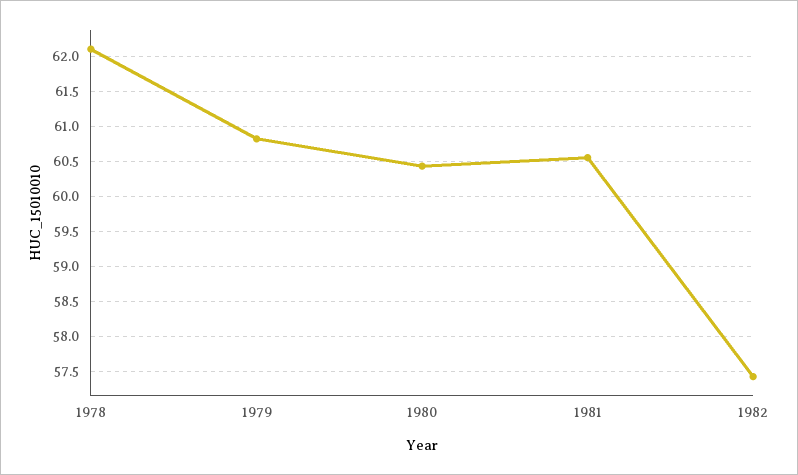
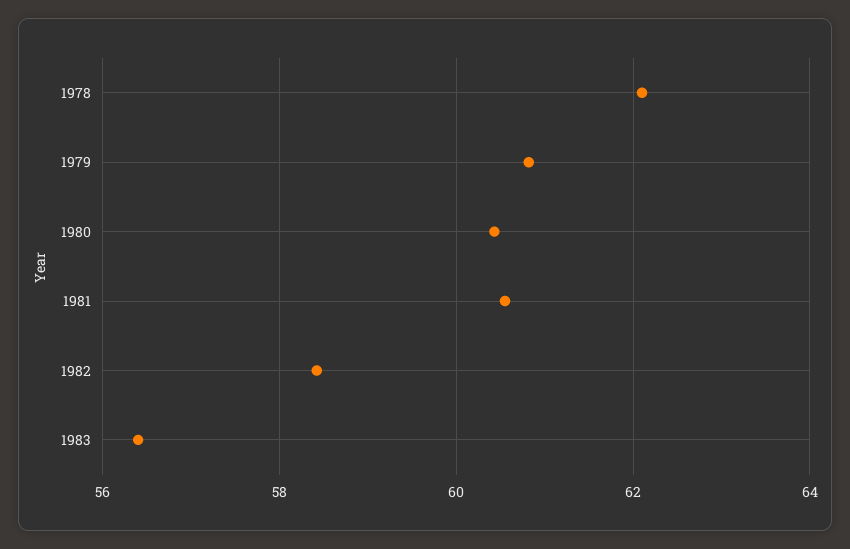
1982: 57.4 -> 58.4
1983: none -> 56.4

